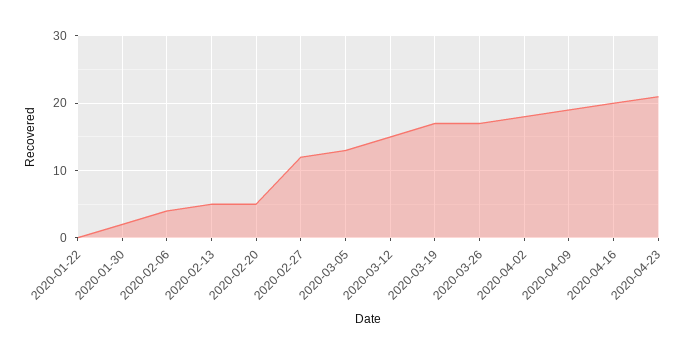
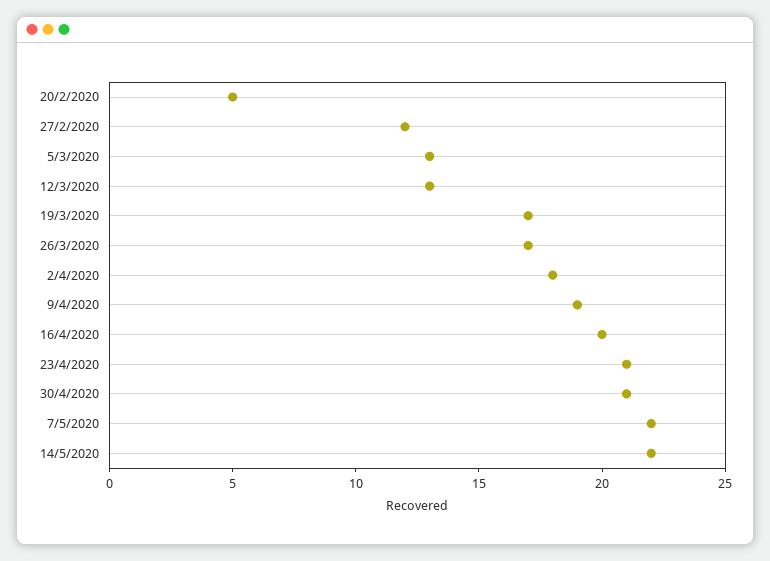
2020-01-22: 0 -> none
2020-01-30: 2 -> none
2020-02-06: 4 -> none
2020-02-13: 5 -> none
2020-03-12: 15 -> 13
30/4/2020: none -> 21
7/5/2020: none -> 22
14/5/2020: none -> 22

